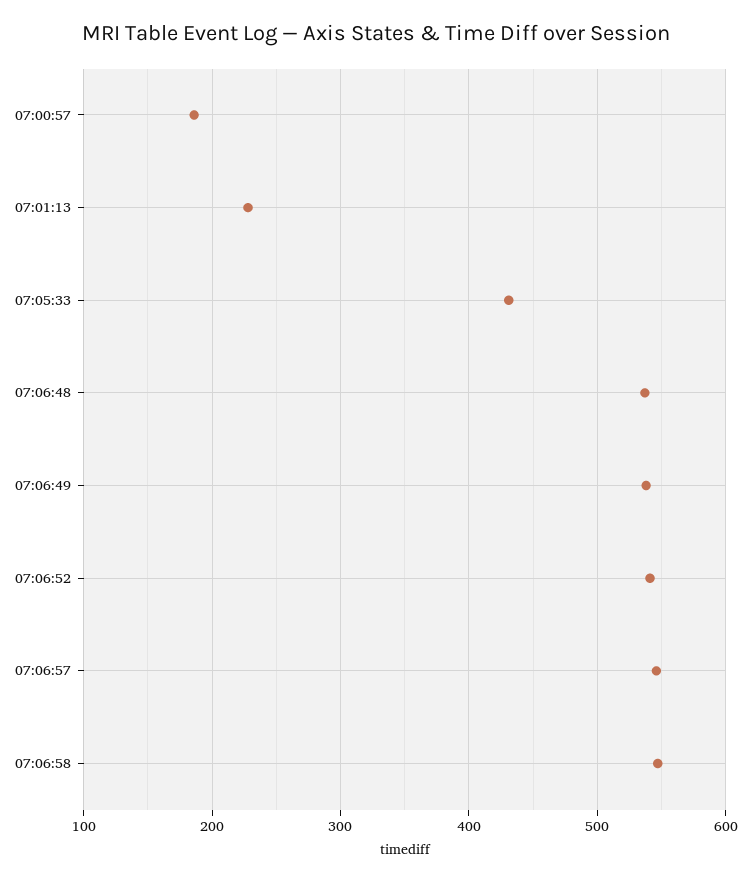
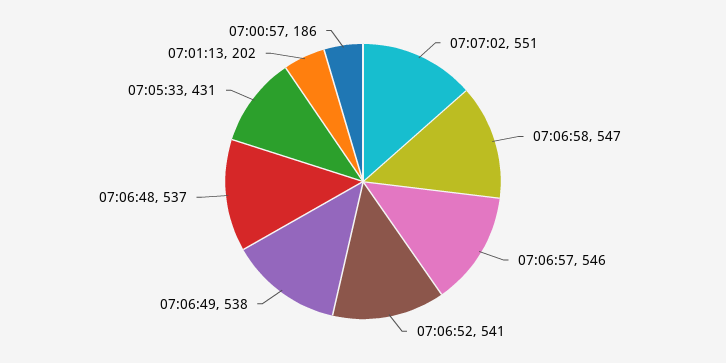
07:01:13: 230 -> 202
07:07:02: none -> 551

